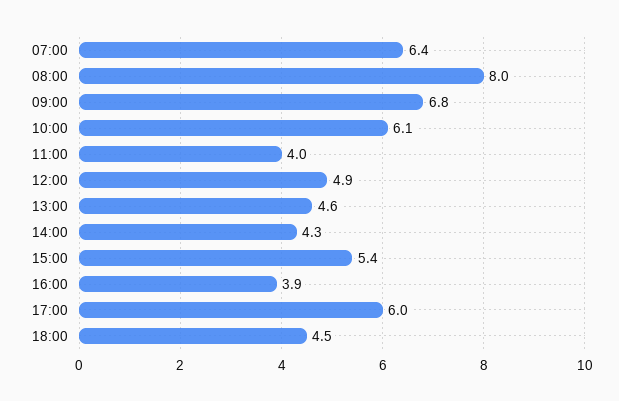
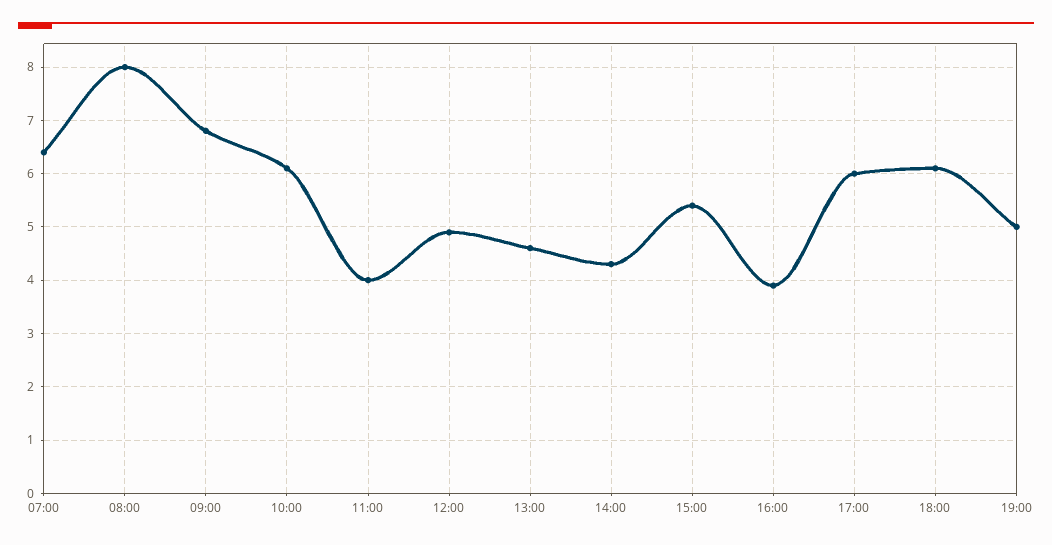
18:00: 4.5 -> 6
19:00: none -> 5

